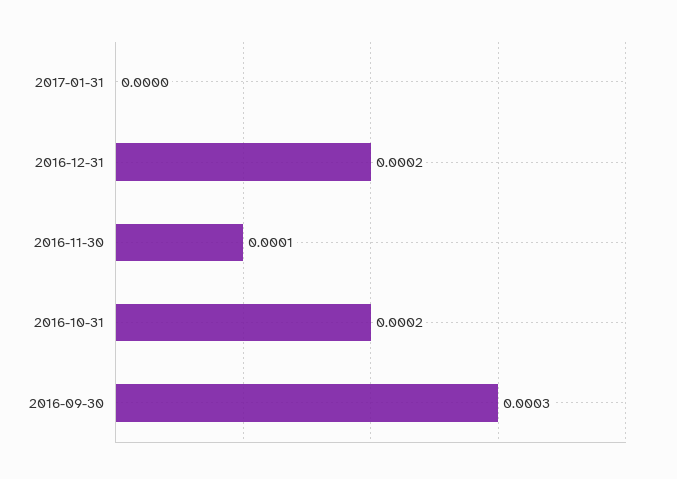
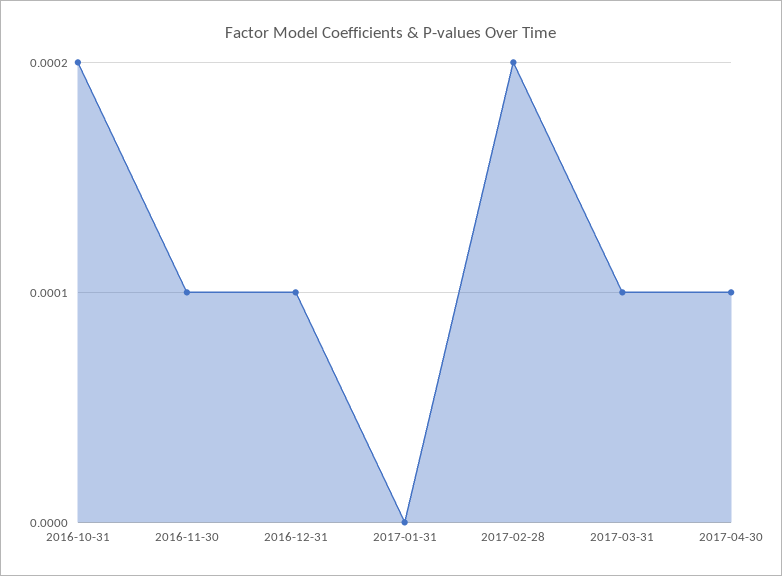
2016-12-31: 0.0002 -> 0.0001
2016-09-30: 0.0003 -> none
2017-02-28: none -> 0.0002
2017-03-31: none -> 0.0001
2017-04-30: none -> 0.0001

